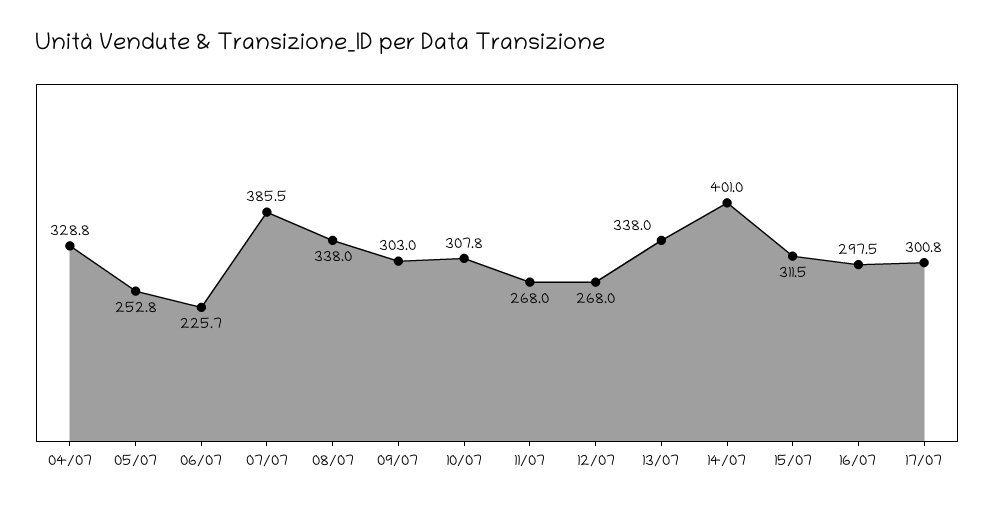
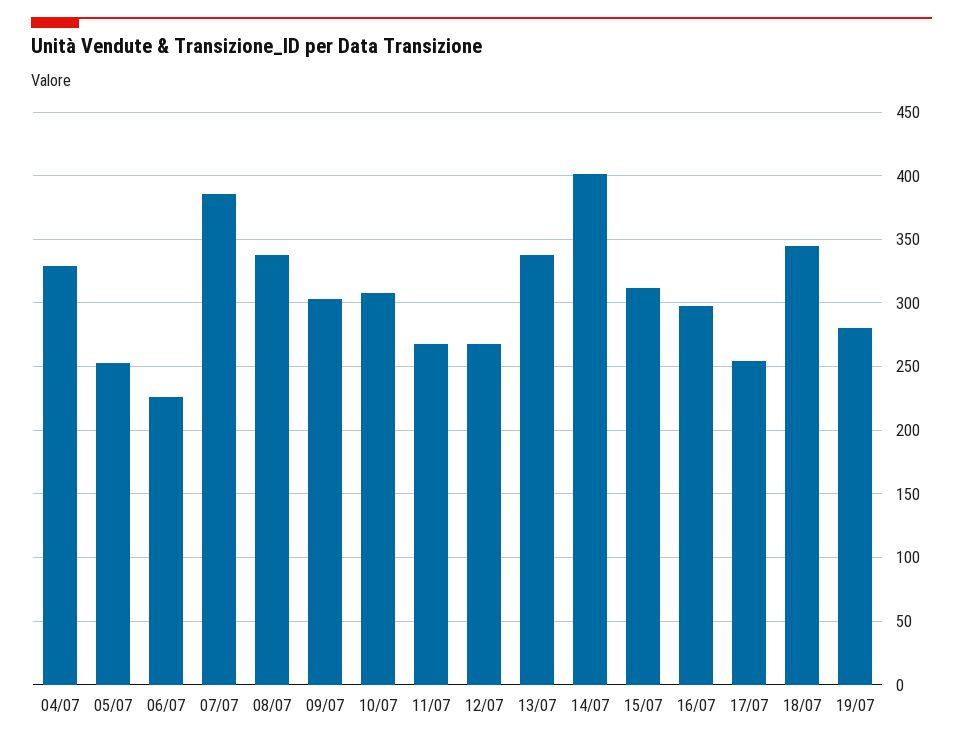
17/07: 300.8 -> 255
18/07: none -> 345
19/07: none -> 280

